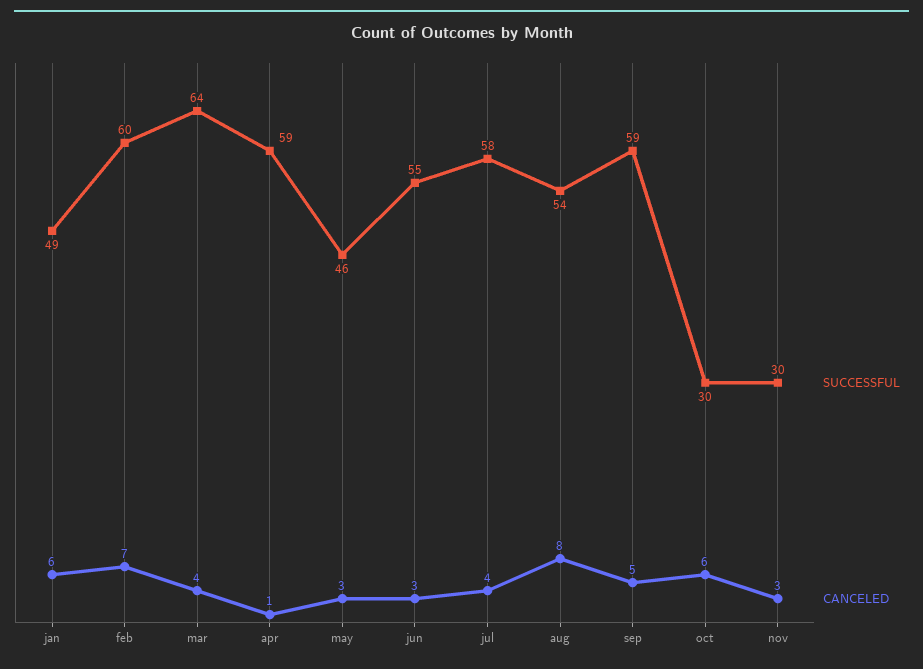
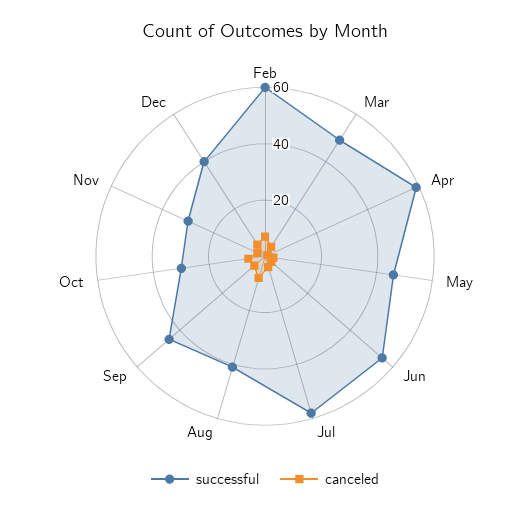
SUCCESSFUL, jan: 49 -> none
CANCELED, jan: 6 -> none
SUCCESSFUL, mar: 64 -> 50
SUCCESSFUL, aug: 54 -> 40
SUCCESSFUL, sep: 59 -> 45
SUCCESSFUL, Dec: none -> 40
CANCELED, Dec: none -> 5

